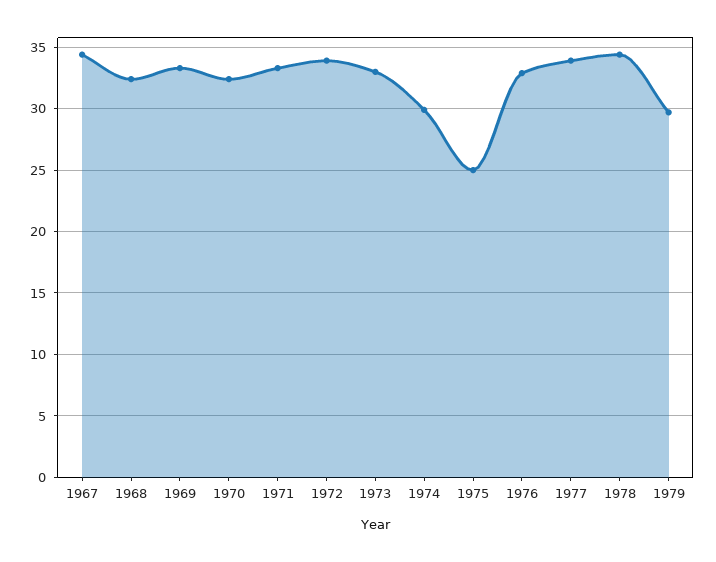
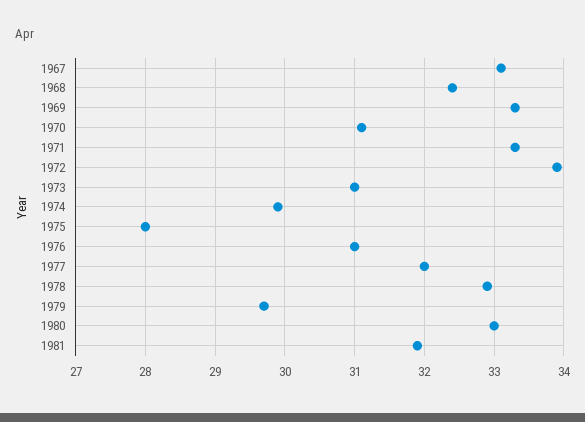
1967: 34.5 -> 33.1
1970: 32.5 -> 31.1
1973: 33 -> 31
1975: 25 -> 28
1976: 33 -> 31
1977: 34 -> 32
1978: 34.5 -> 32.9
1980: none -> 33
1981: none -> 31.9

